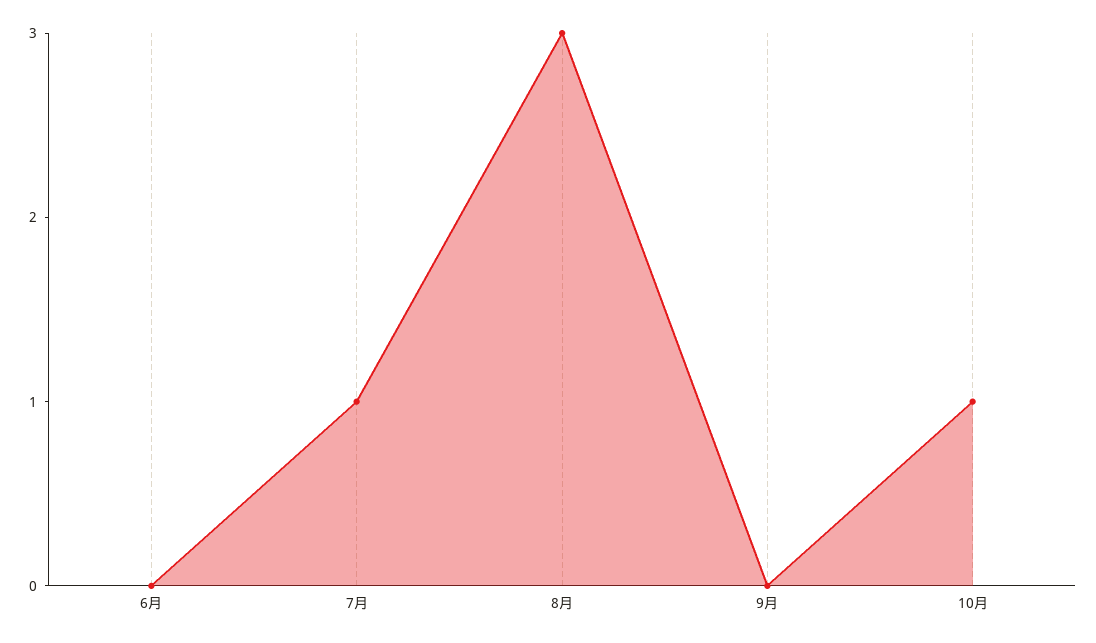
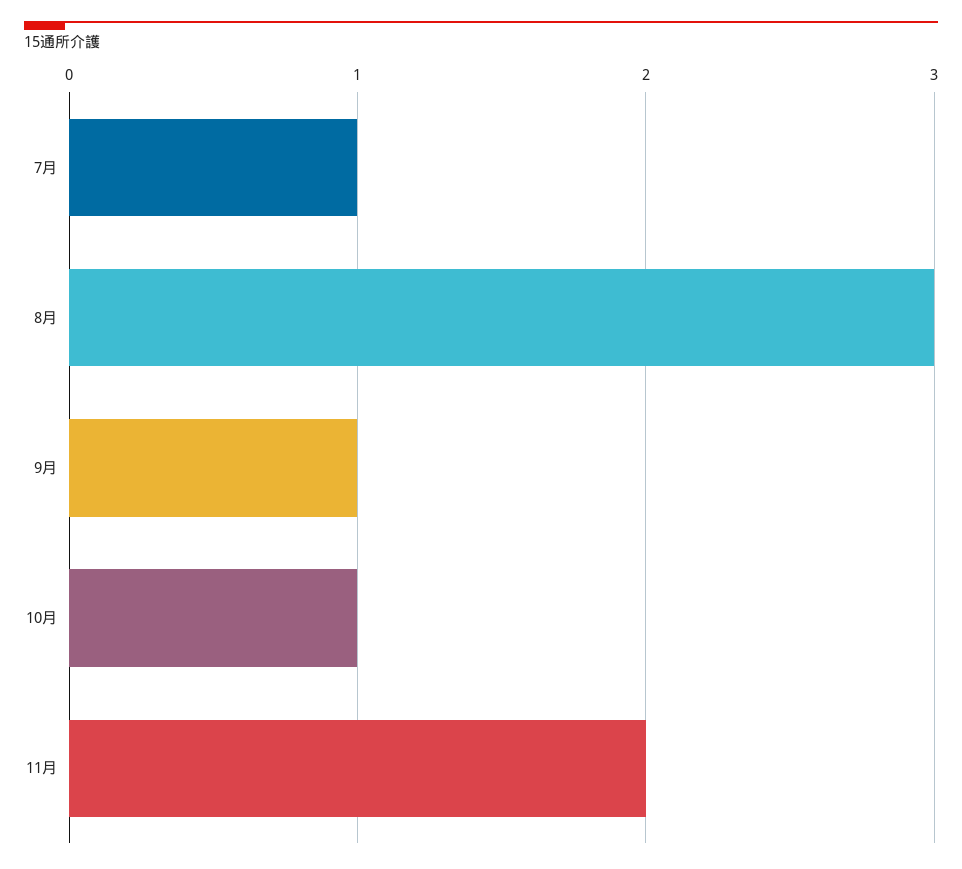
6月: 0 -> none
9月: 0 -> 1
11月: none -> 2

